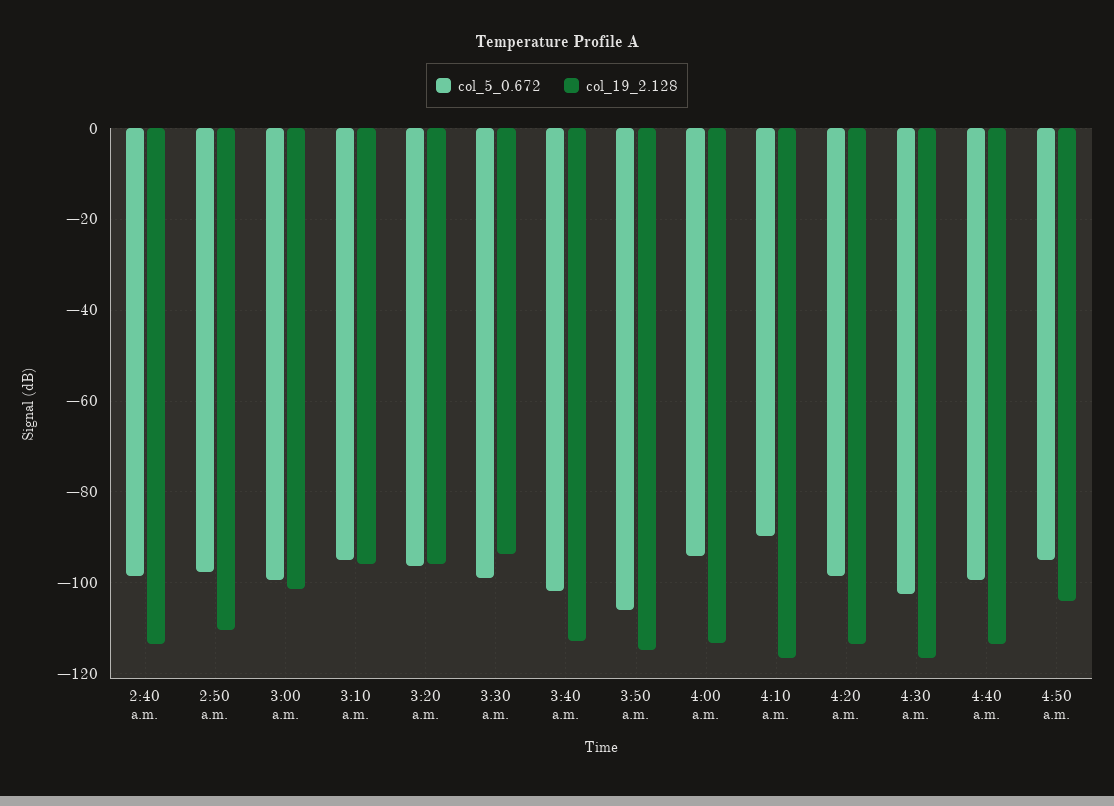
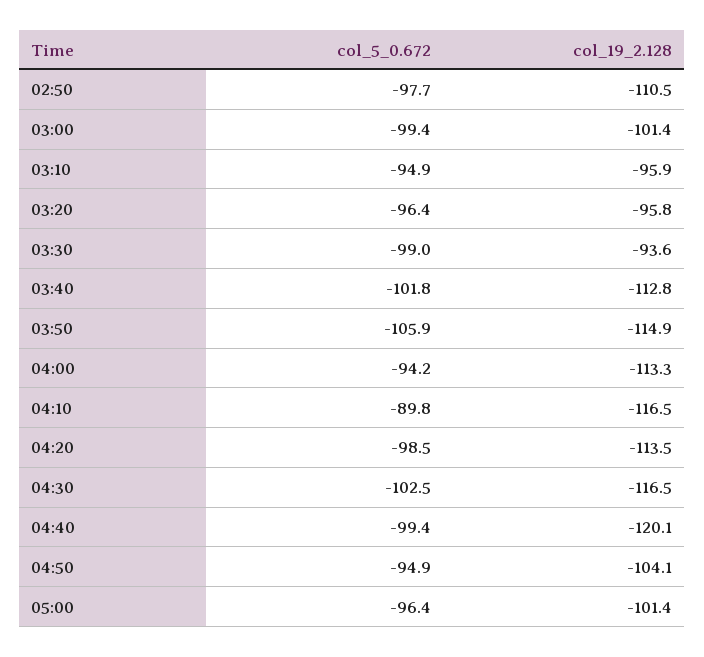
col_5_0.672, 2:40 a.m.: -98 -> none
col_19_2.128, 2:40 a.m.: -114 -> none
col_19_2.128, 4:40 a.m.: -114 -> -120.1
col_5_0.672, 05:00: none -> -96.4
col_19_2.128, 05:00: none -> -101.4

